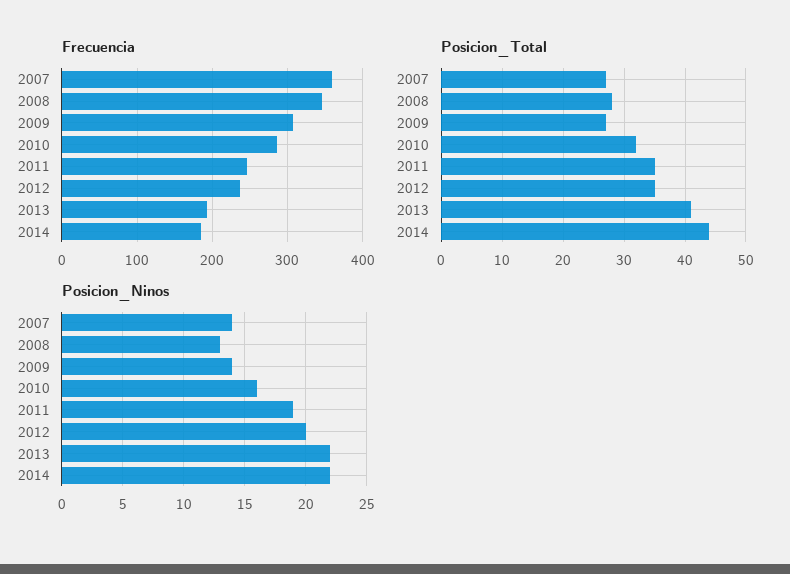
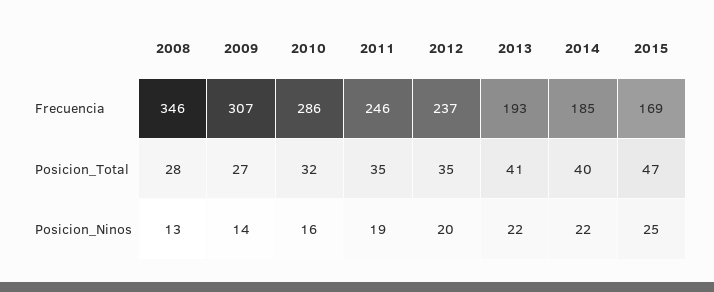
Frecuencia, 2007: 360 -> none
Posicion_Total, 2007: 27 -> none
Posicion_Total, 2014: 44 -> 40
Posicion_Ninos, 2007: 14 -> none
Frecuencia, 2015: none -> 169
Posicion_Total, 2015: none -> 47
Posicion_Ninos, 2015: none -> 25

